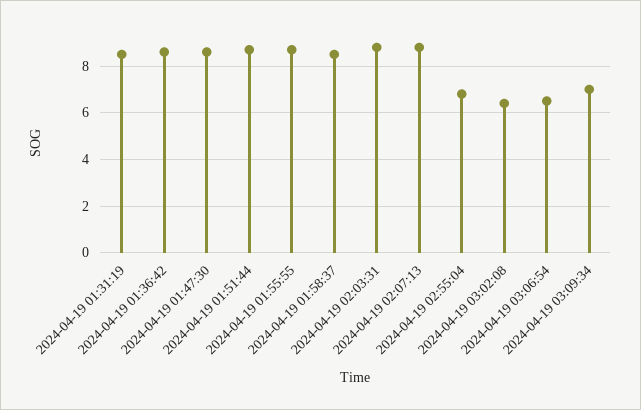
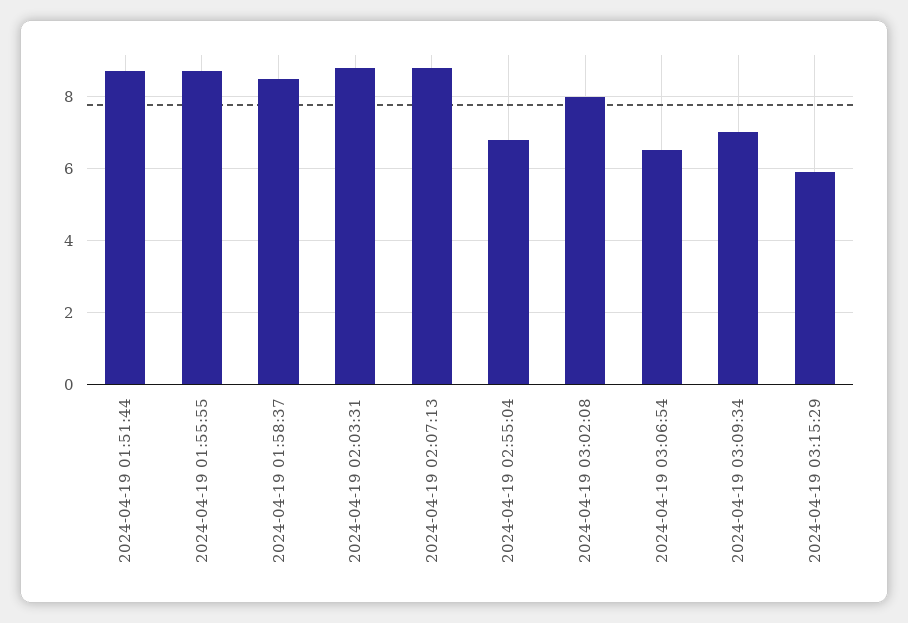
2024-04-19 01:31:19: 8.5 -> none
2024-04-19 01:36:42: 8.5 -> none
2024-04-19 01:47:30: 8.5 -> none
2024-04-19 03:02:08: 6.5 -> 8
2024-04-19 03:15:29: none -> 6

